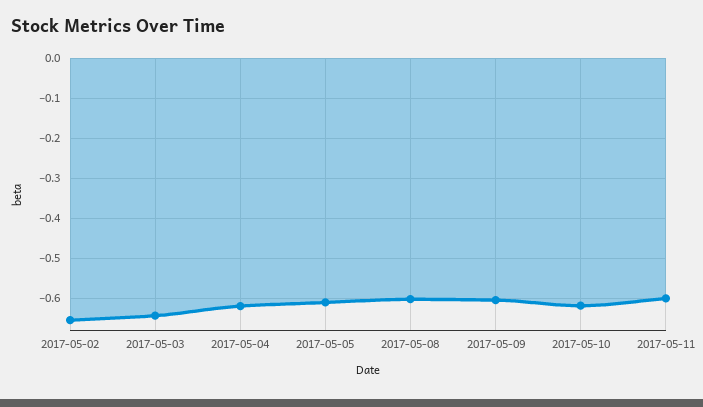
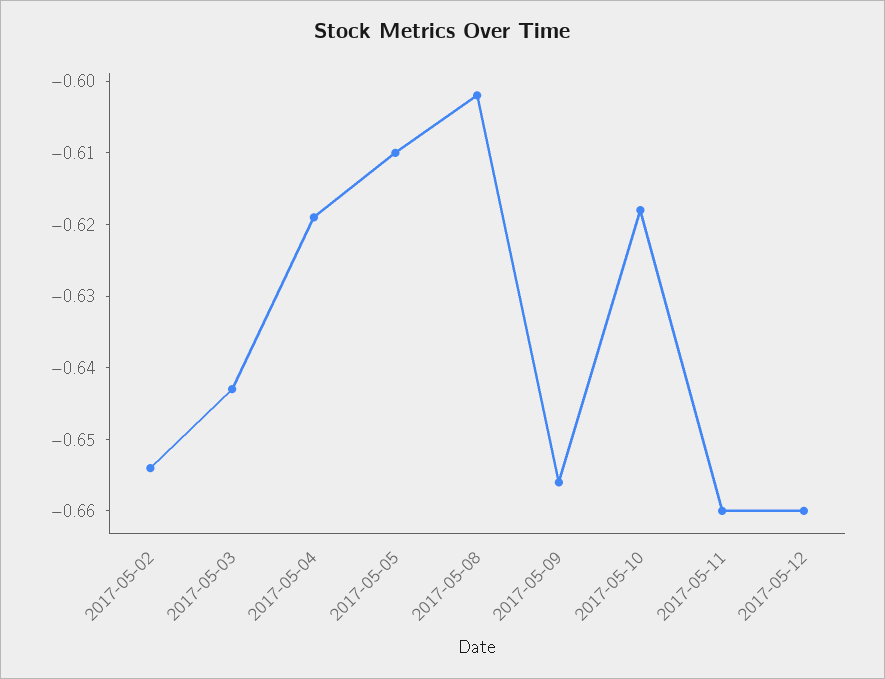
2017-05-09: -0.6 -> -0.655
2017-05-11: -0.6 -> -0.66
2017-05-12: none -> -0.66

